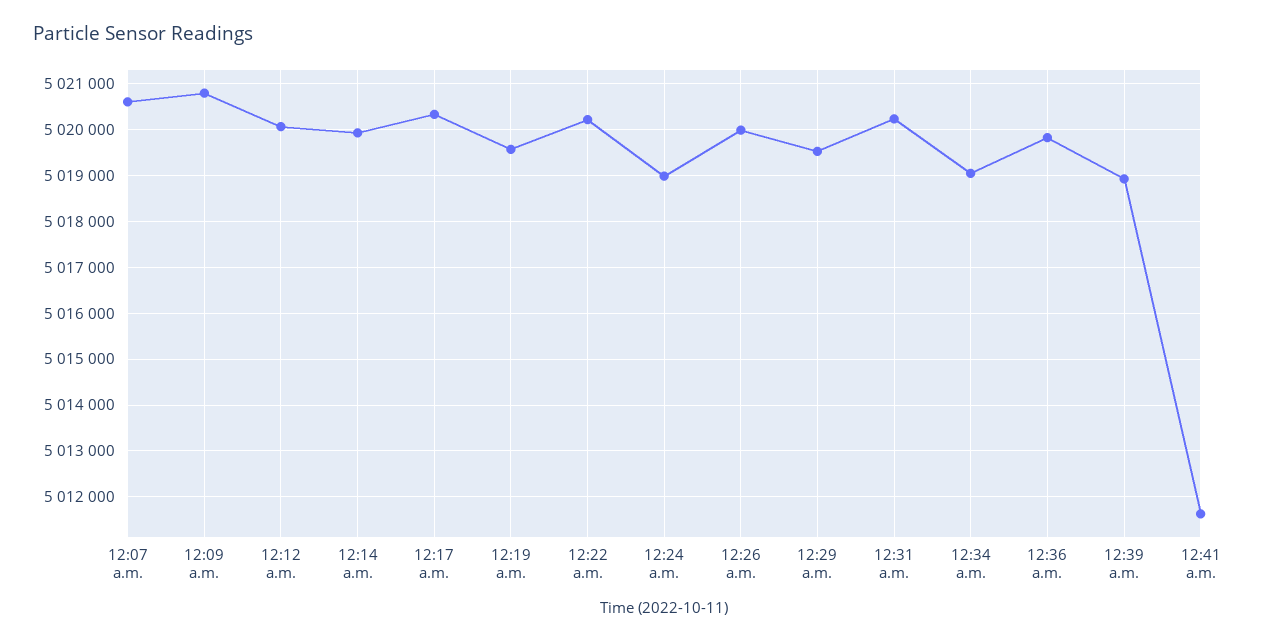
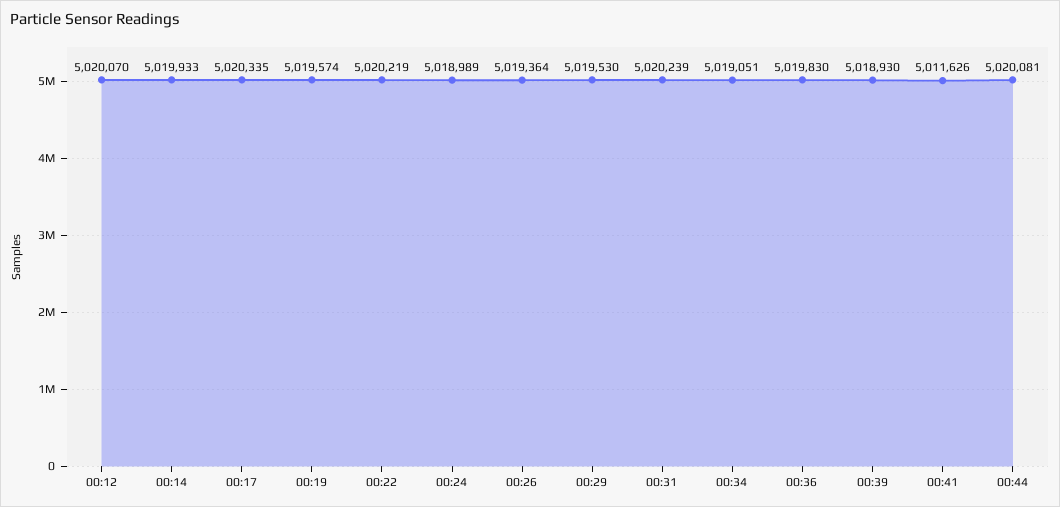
12:07 a.m.: 5020600 -> none
12:09 a.m.: 5020800 -> none
12:26 a.m.: 5020000 -> 5019364
00:44: none -> 5020081

